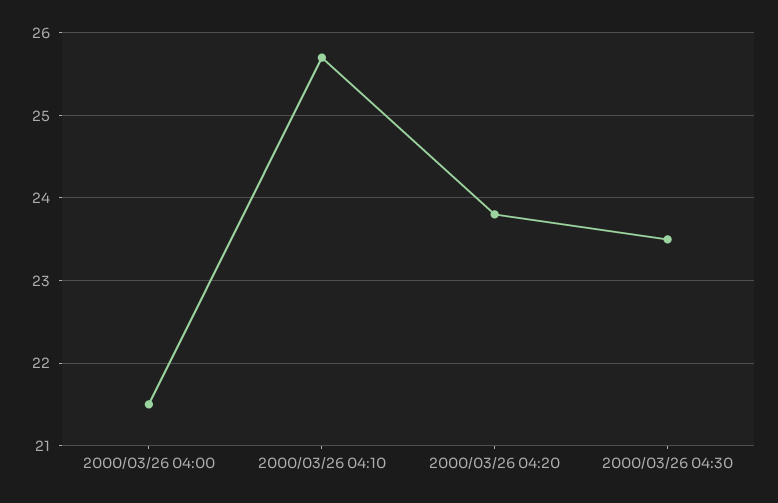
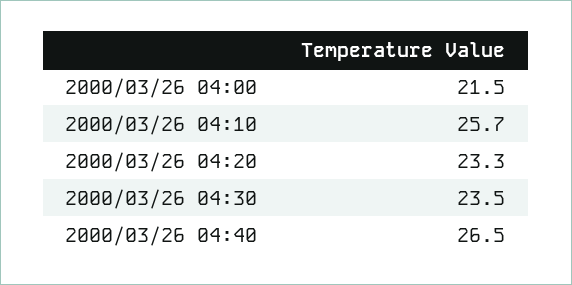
2000/03/26 04:20: 23.8 -> 23.3
2000/03/26 04:40: none -> 26.5

